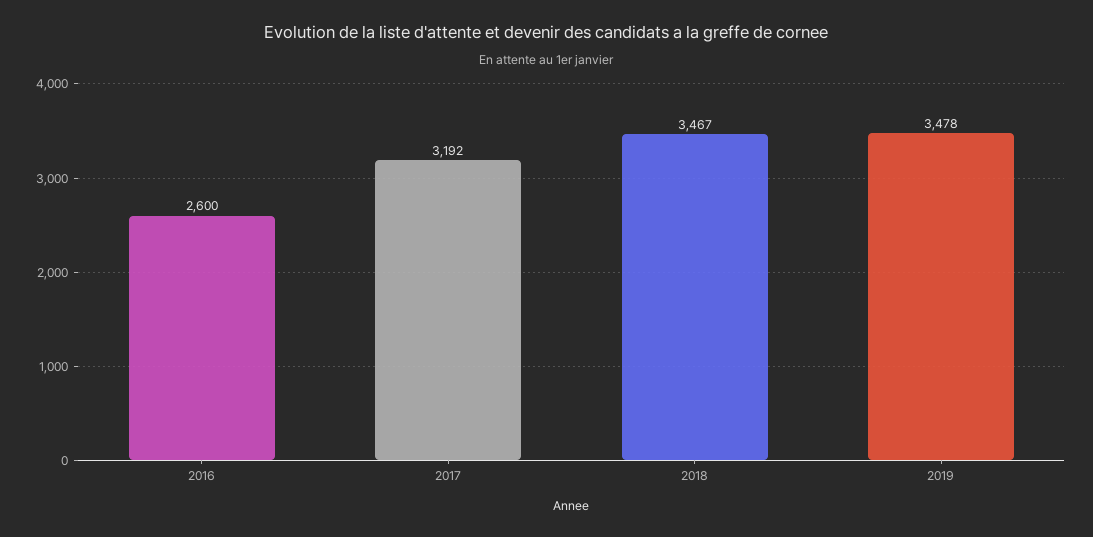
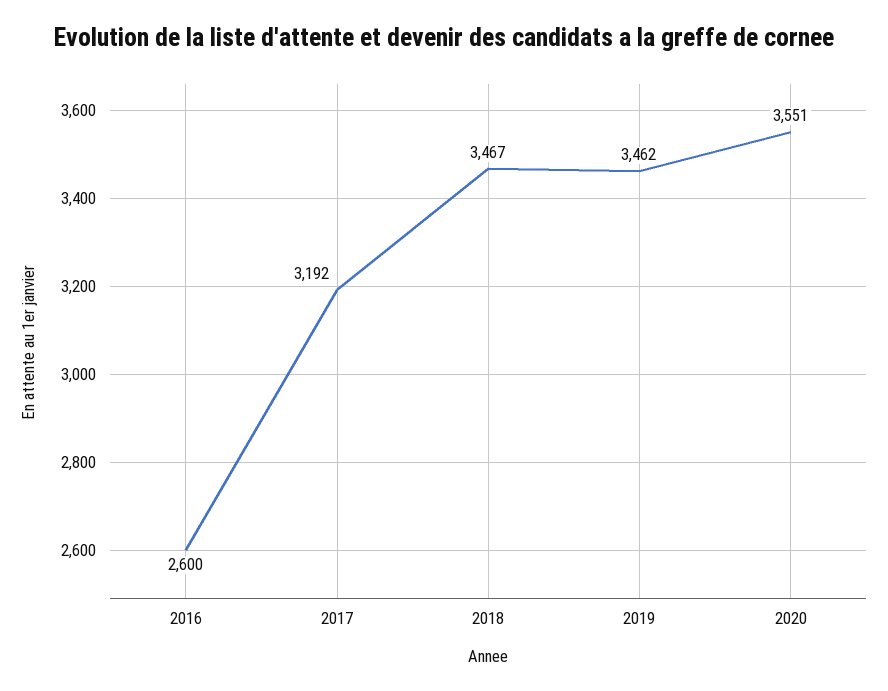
2019: 3478 -> 3462
2020: none -> 3551

